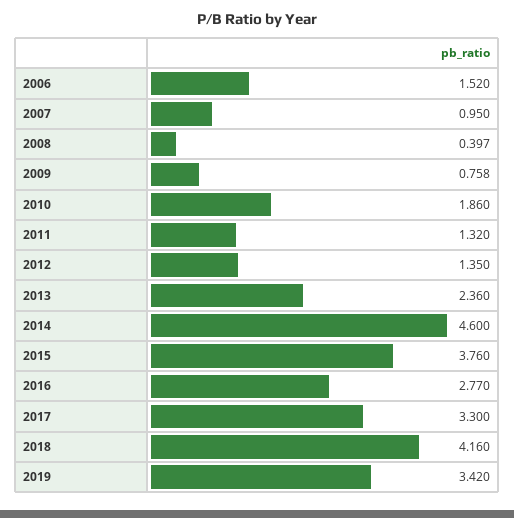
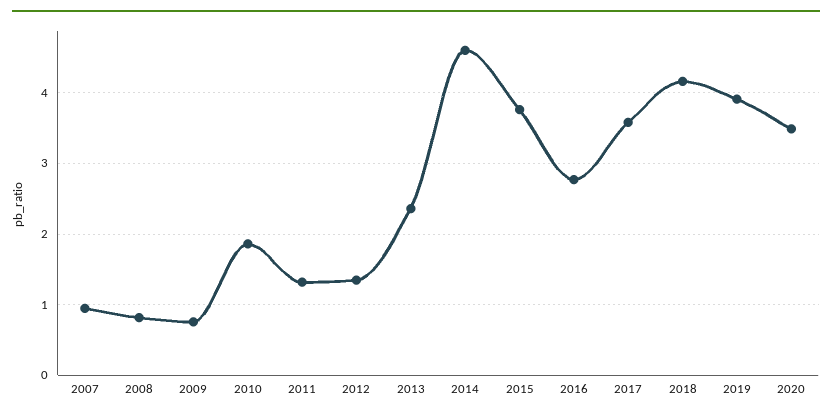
2006: 1.52 -> none
2008: 0.397 -> 0.8
2017: 3.3 -> 3.6
2019: 3.42 -> 3.9
2020: none -> 3.5

